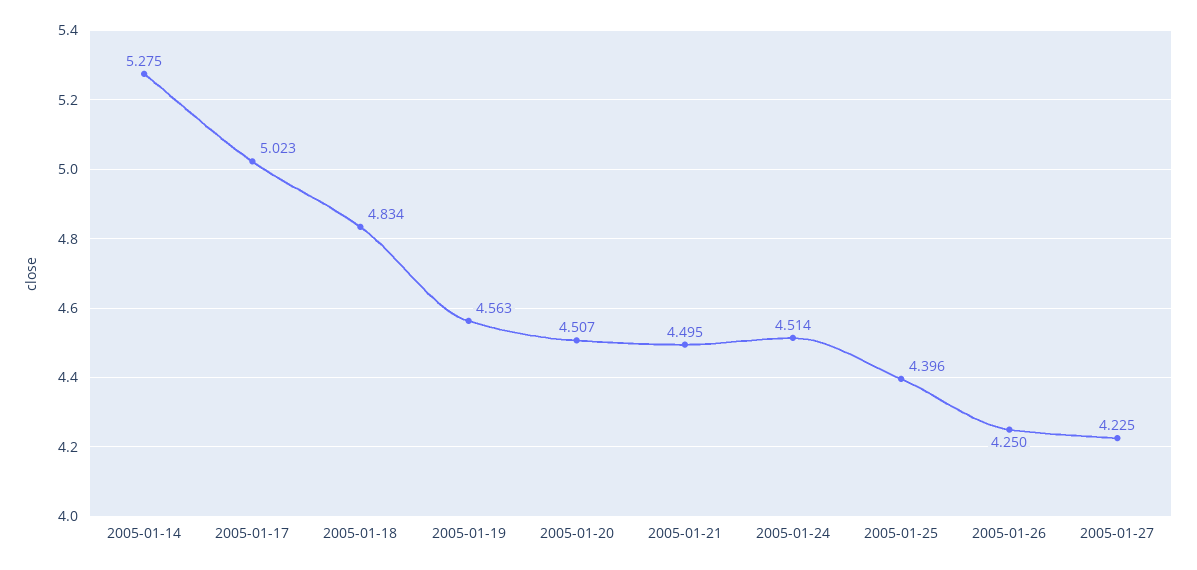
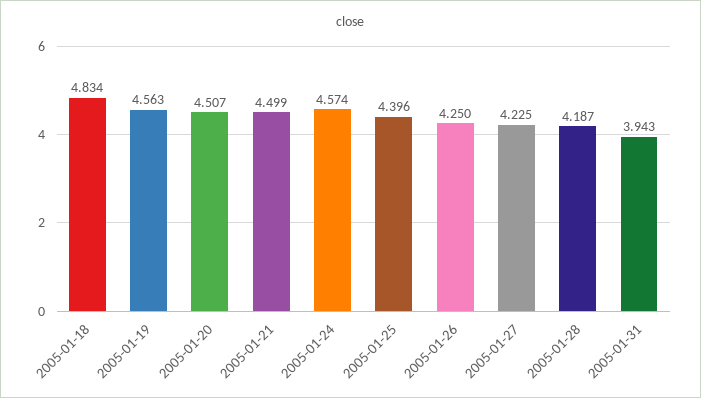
2005-01-14: 5.275 -> none
2005-01-17: 5.023 -> none
2005-01-21: 4.495 -> 4.499
2005-01-24: 4.514 -> 4.574
2005-01-28: none -> 4.187
2005-01-31: none -> 3.943

